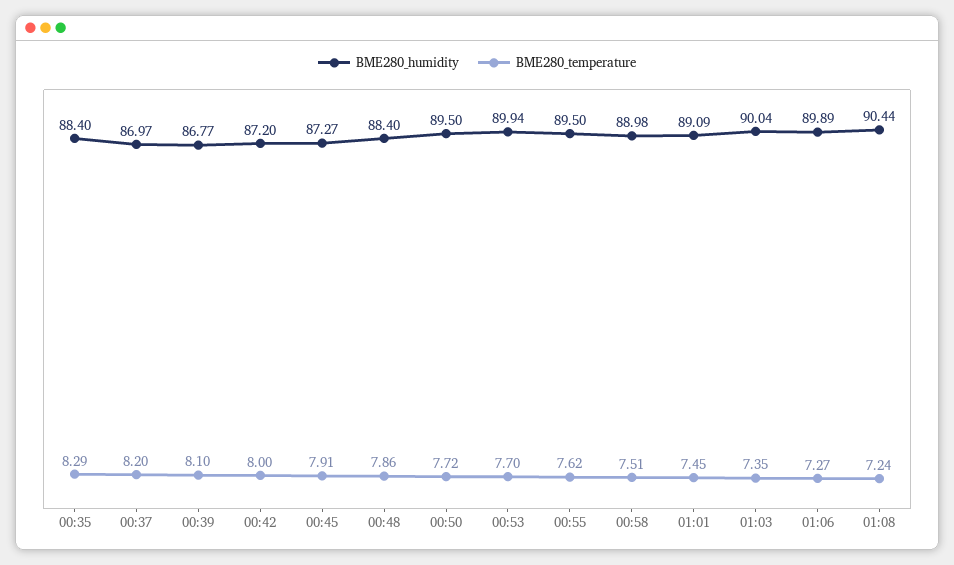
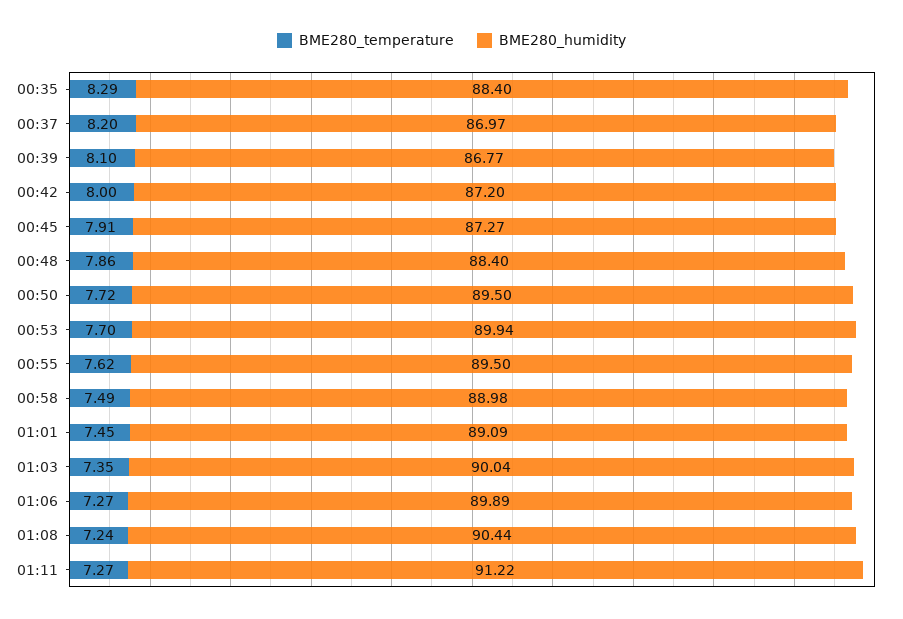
BME280_temperature, 00:58: 7.51 -> 7.49
BME280_temperature, 01:11: none -> 7.27
BME280_humidity, 01:11: none -> 91.22

